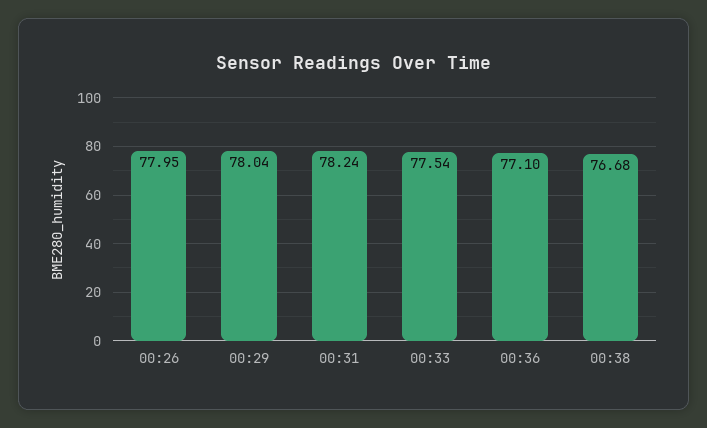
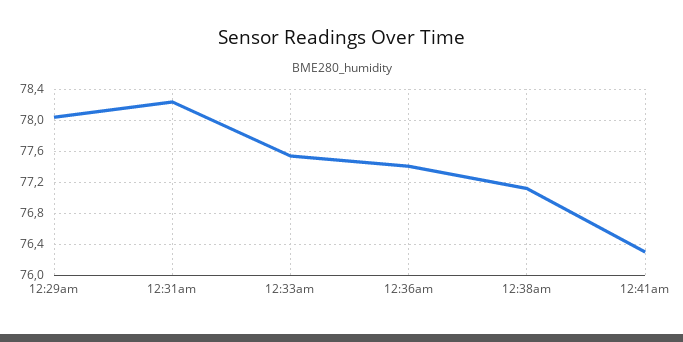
00:26: 77.95 -> none
00:36: 77.1 -> 77.4
00:38: 76.68 -> 77.1
12:41am: none -> 76.3

